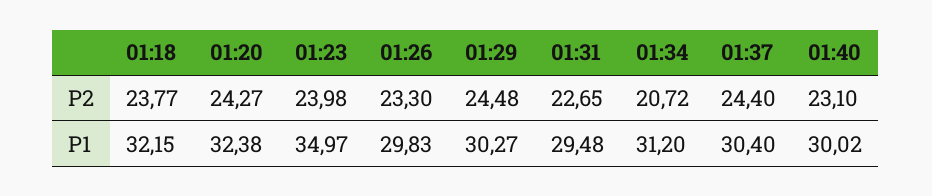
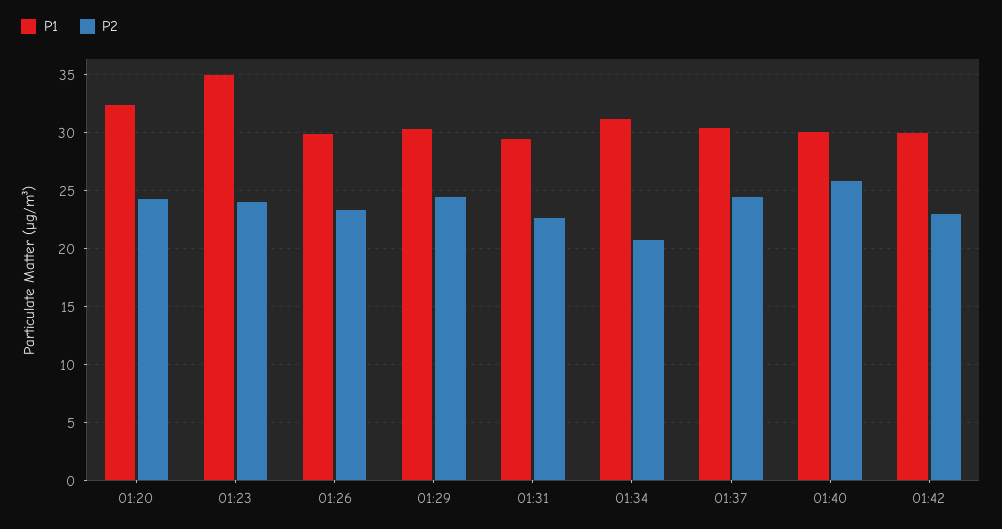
P2, 01:18: 23.77 -> none
P2, 01:40: 23.1 -> 26
P1, 01:18: 32.15 -> none
P1, 01:42: none -> 30
P2, 01:42: none -> 23

